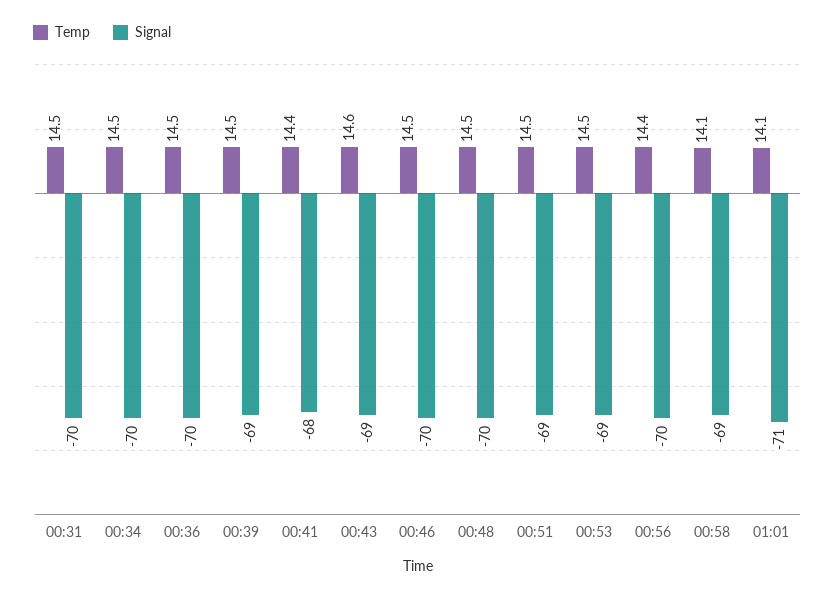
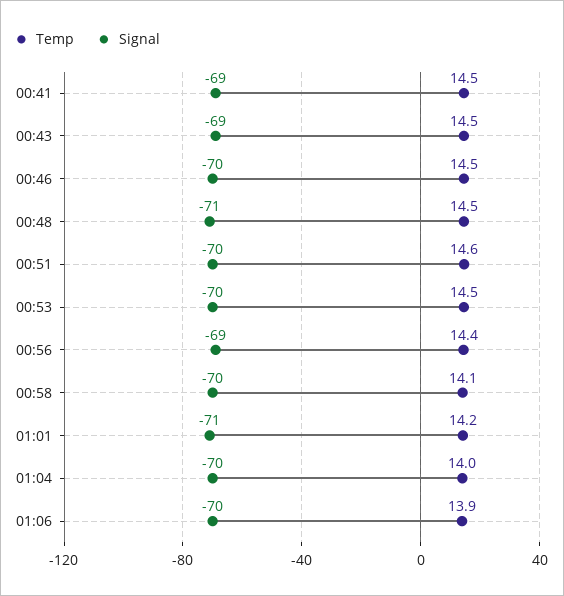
Temp, 00:31: 14.5 -> none
Signal, 00:31: -70 -> none
Temp, 00:34: 14.5 -> none
Signal, 00:34: -70 -> none
Temp, 00:36: 14.5 -> none
Signal, 00:36: -70 -> none
Temp, 00:39: 14.5 -> none
Signal, 00:39: -69 -> none
Temp, 00:41: 14.4 -> 14.5
Signal, 00:41: -68 -> -69
Temp, 00:43: 14.6 -> 14.5
Signal, 00:48: -70 -> -71
Temp, 00:51: 14.5 -> 14.6
Signal, 00:51: -69 -> -70
Signal, 00:53: -69 -> -70
Signal, 00:56: -70 -> -69
Signal, 00:58: -69 -> -70
Temp, 01:01: 14.1 -> 14.2
Temp, 01:04: none -> 14
Signal, 01:04: none -> -70
Temp, 01:06: none -> 13.9
Signal, 01:06: none -> -70

